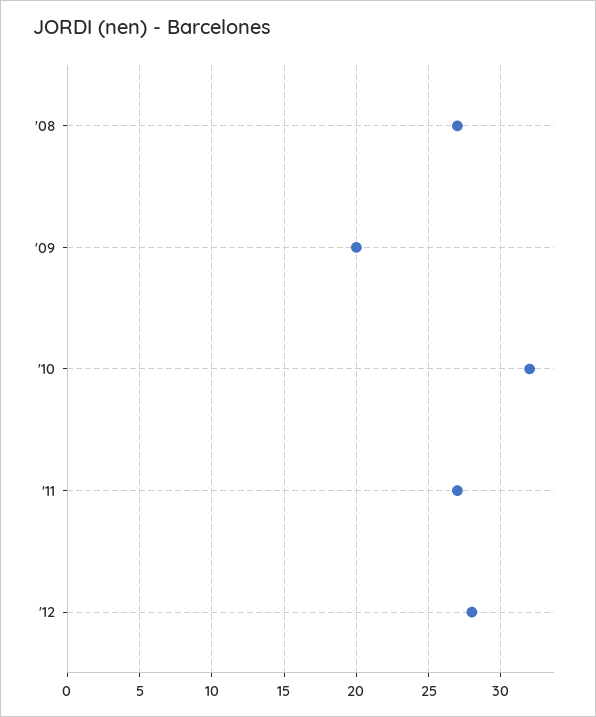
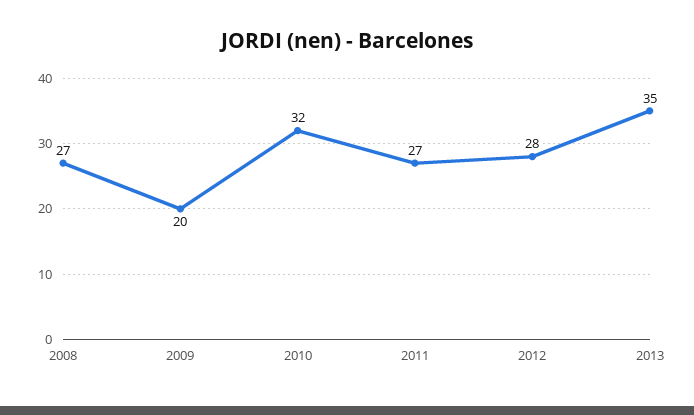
2013: none -> 35

